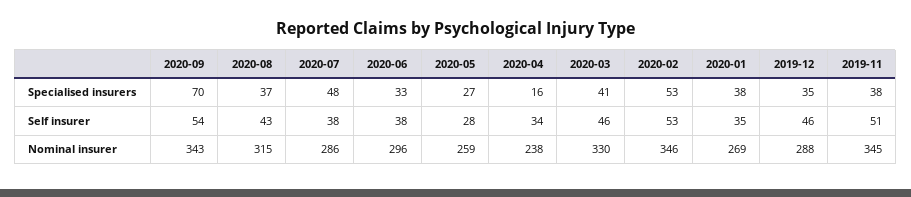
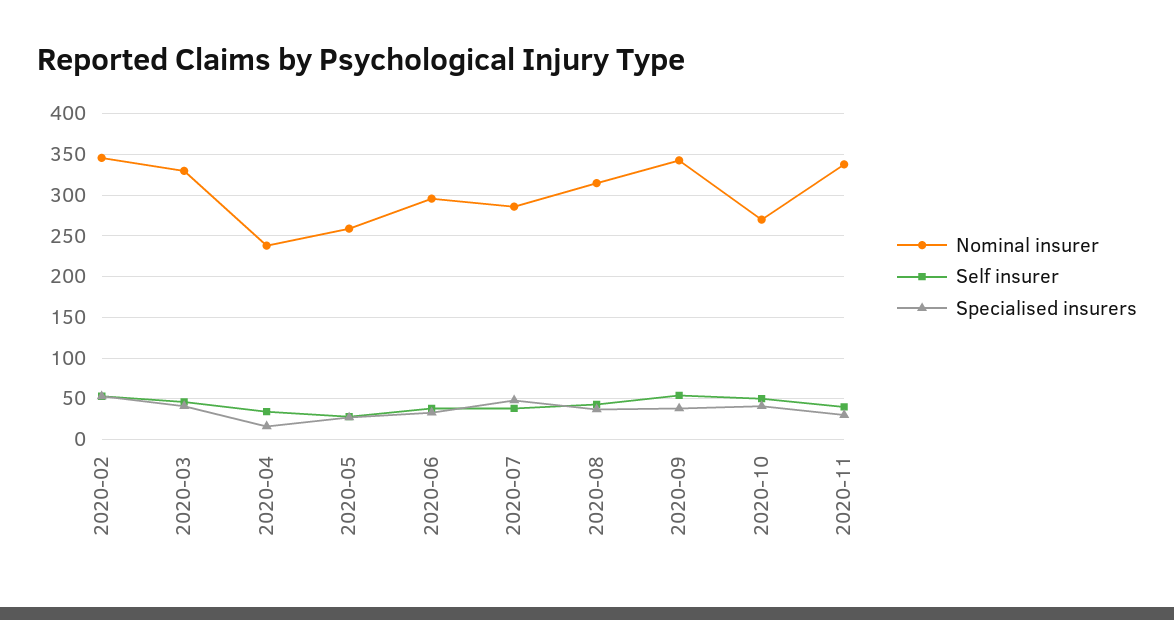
Specialised insurers, 2020-09: 70 -> 40
Specialised insurers, 2020-01: 38 -> none
Specialised insurers, 2019-12: 35 -> none
Specialised insurers, 2019-11: 38 -> none
Self insurer, 2020-01: 35 -> none
Self insurer, 2019-12: 46 -> none
Self insurer, 2019-11: 51 -> none
Nominal insurer, 2020-01: 269 -> none
Nominal insurer, 2019-12: 288 -> none
Nominal insurer, 2019-11: 345 -> none
Nominal insurer, 2020-10: none -> 270
Self insurer, 2020-10: none -> 50
Specialised insurers, 2020-10: none -> 40
Nominal insurer, 2020-11: none -> 340
Self insurer, 2020-11: none -> 40
Specialised insurers, 2020-11: none -> 30

